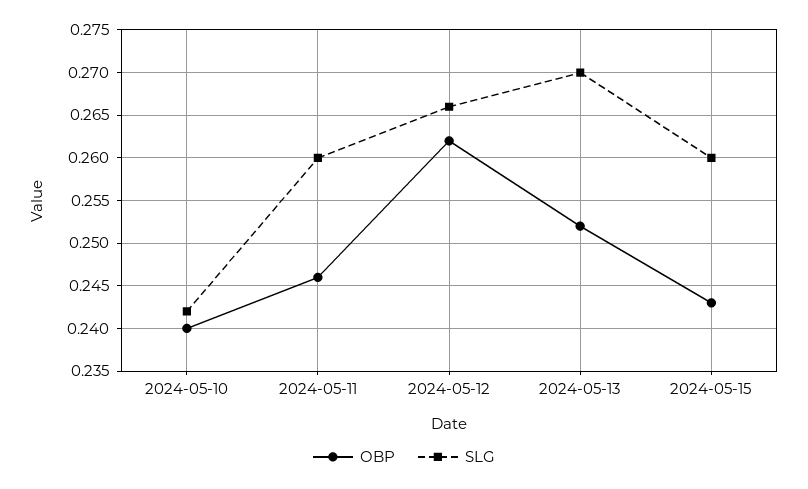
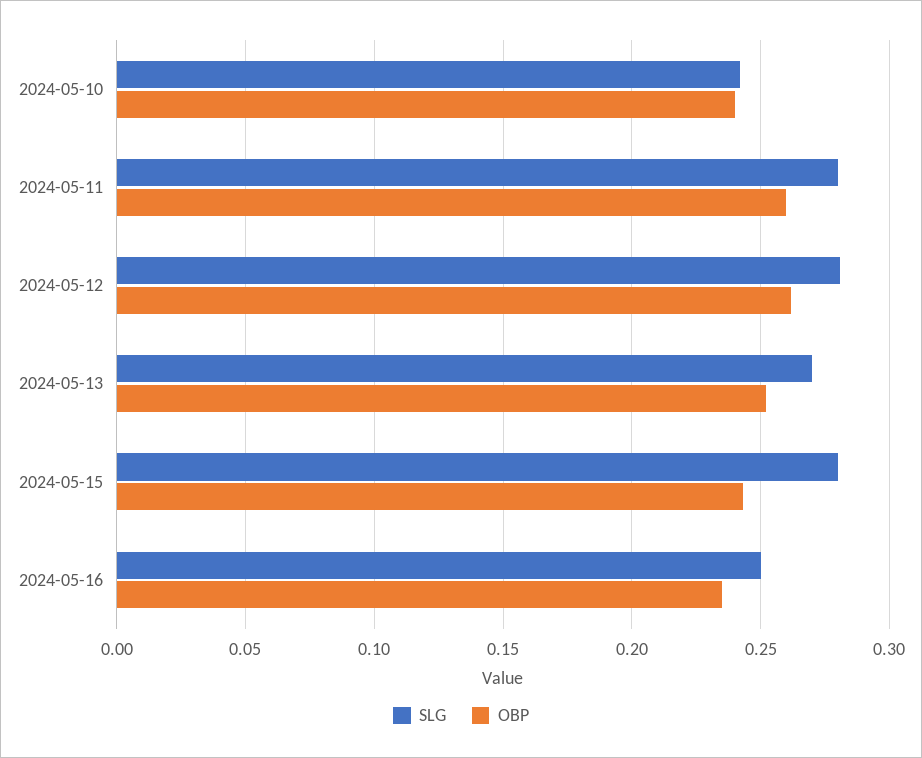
OBP, 2024-05-11: 0.246 -> 0.26
SLG, 2024-05-11: 0.26 -> 0.28
SLG, 2024-05-12: 0.266 -> 0.28
SLG, 2024-05-15: 0.26 -> 0.28
SLG, 2024-05-16: none -> 0.25
OBP, 2024-05-16: none -> 0.235

